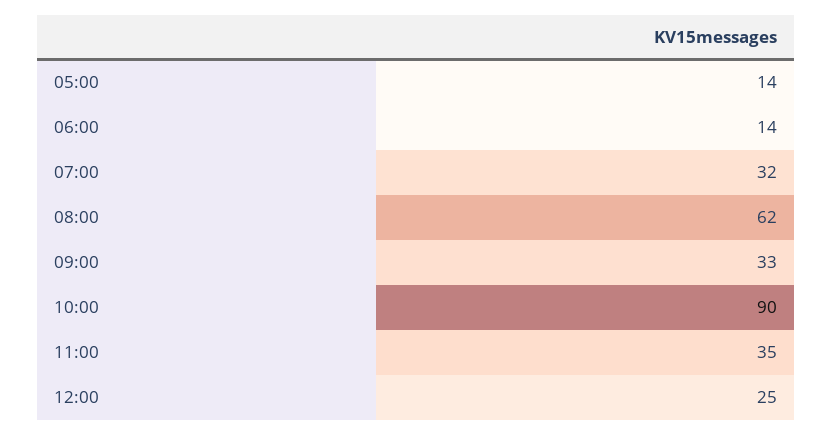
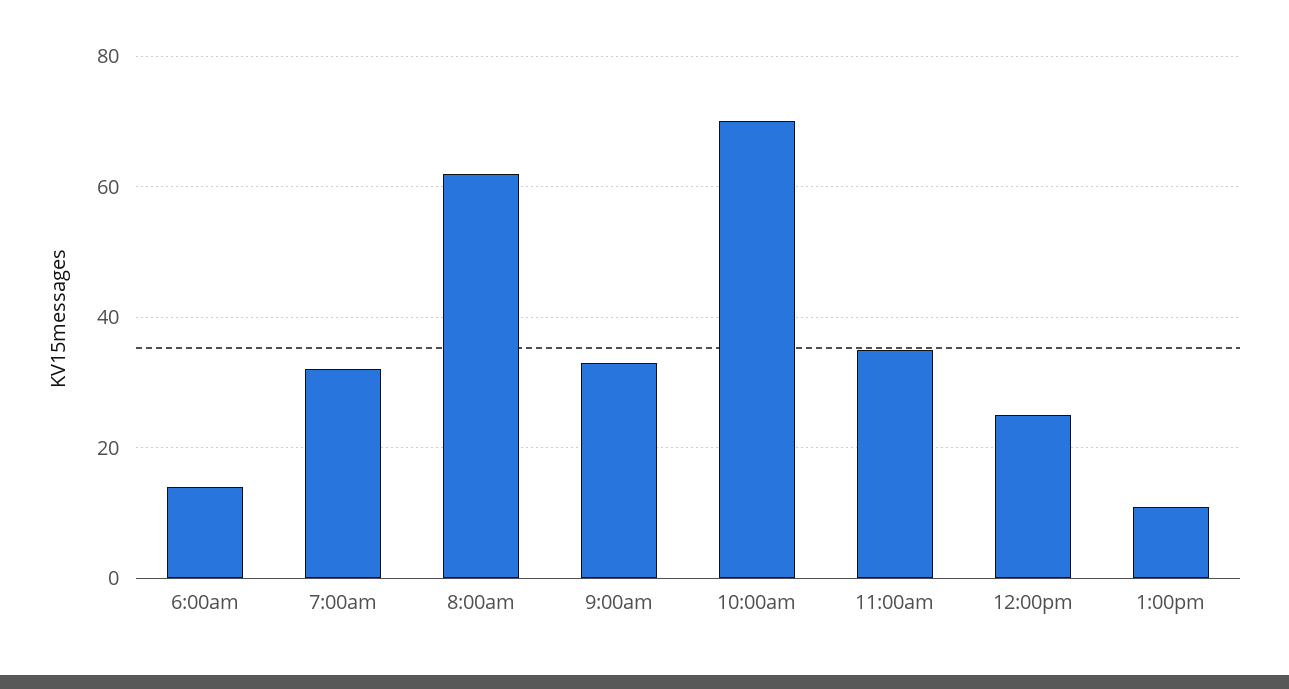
05:00: 14 -> none
10:00: 90 -> 70
1:00pm: none -> 10

